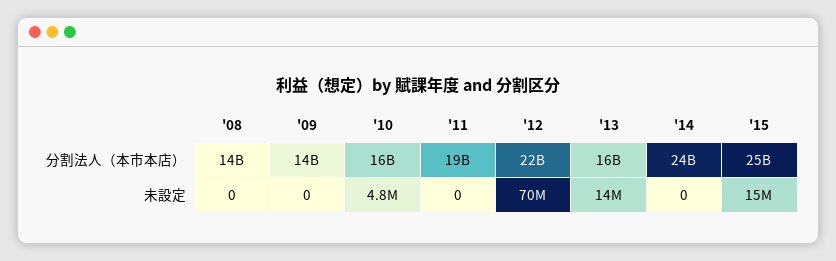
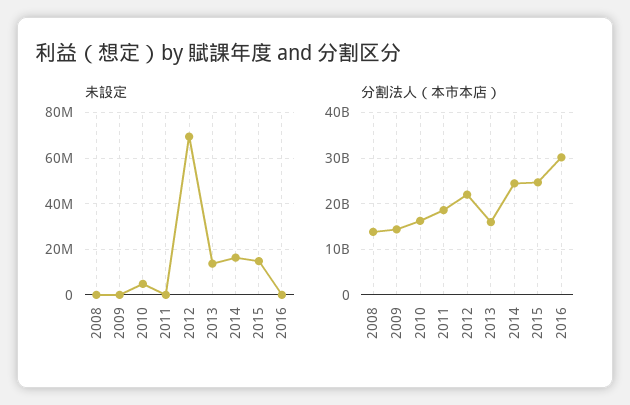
未設定, '14: 0 -> 15000000
未設定, 2016: none -> 0
分割法人（本市本店）, 2016: none -> 30000000000

